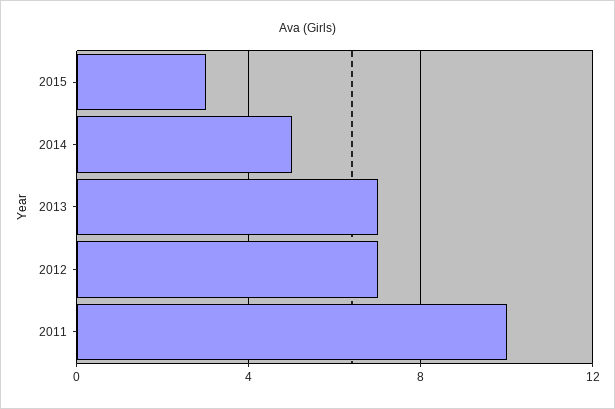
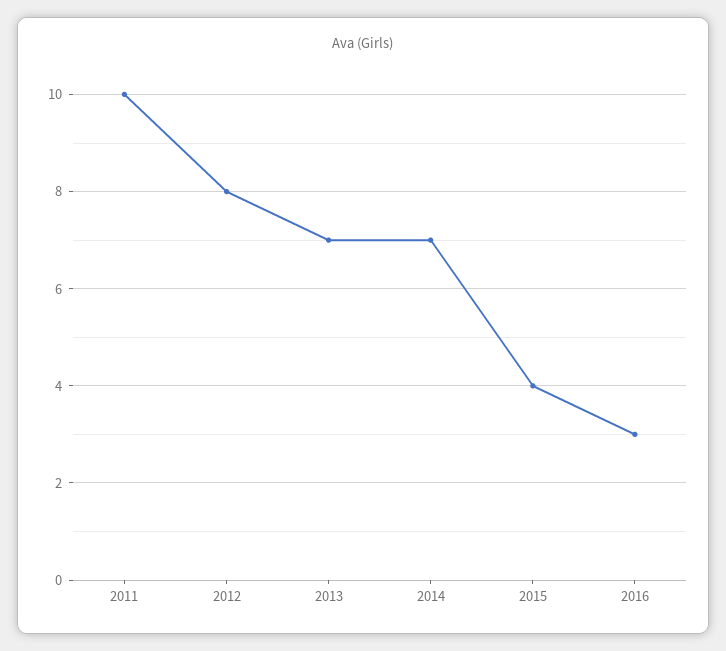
2015: 3 -> 4
2014: 5 -> 7
2012: 7 -> 8
2016: none -> 3

